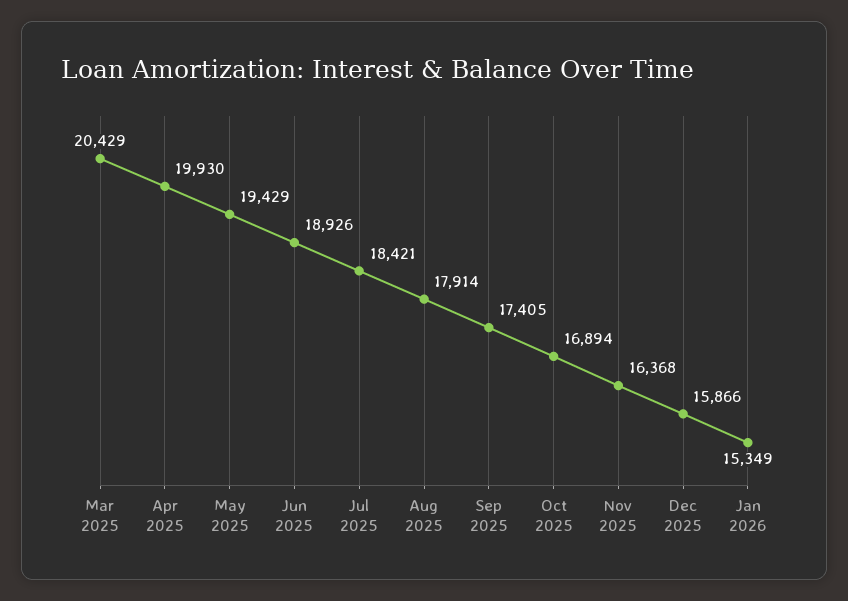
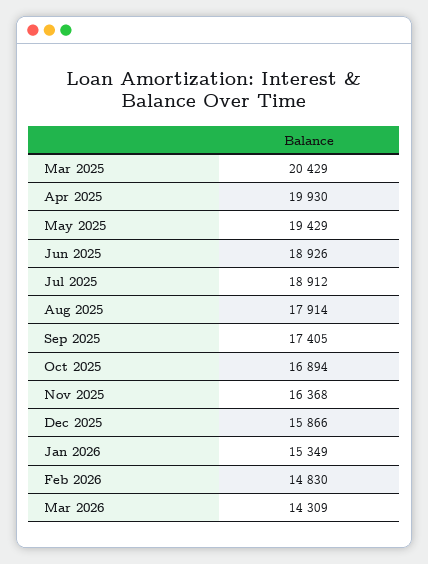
Jul 2025: 18421 -> 18912
Feb 2026: none -> 14830
Mar 2026: none -> 14309

